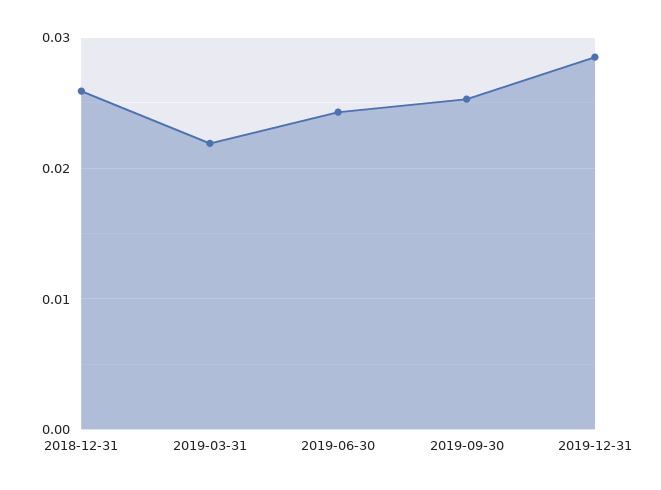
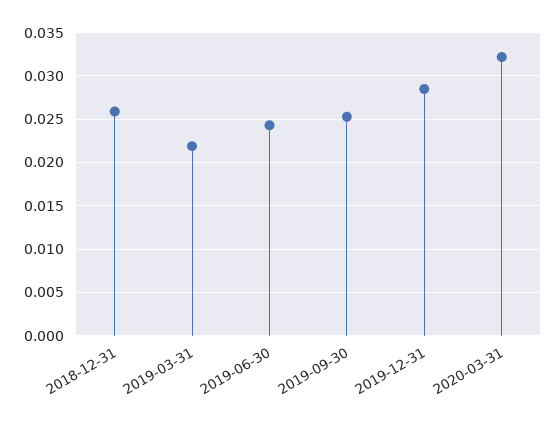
2020-03-31: none -> 0.032

